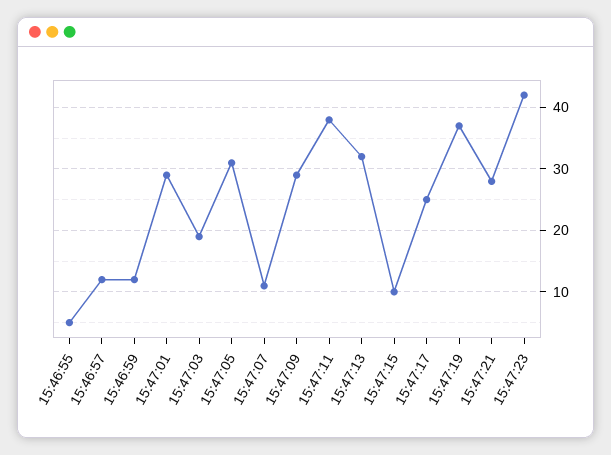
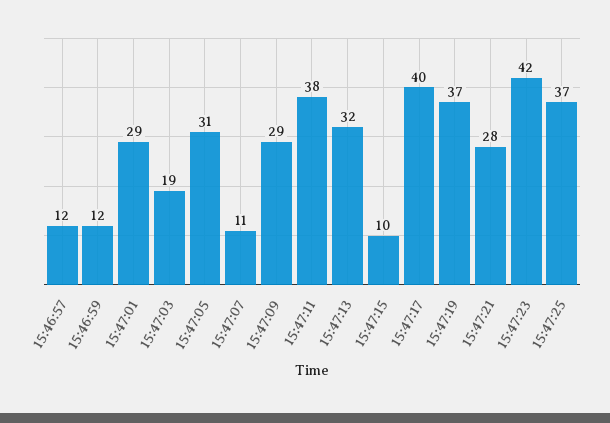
15:46:55: 5 -> none
15:47:17: 25 -> 40
15:47:25: none -> 37

